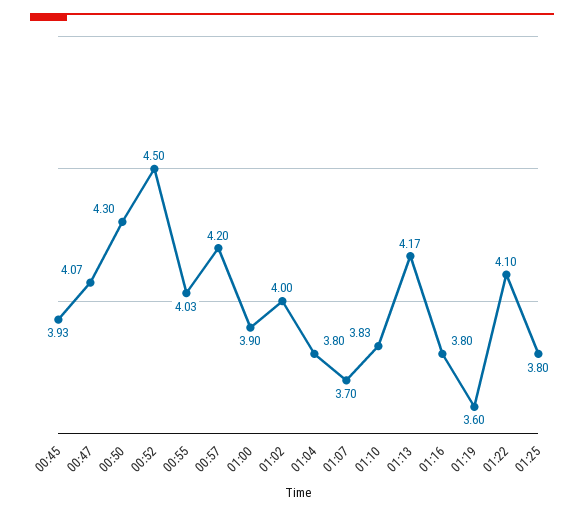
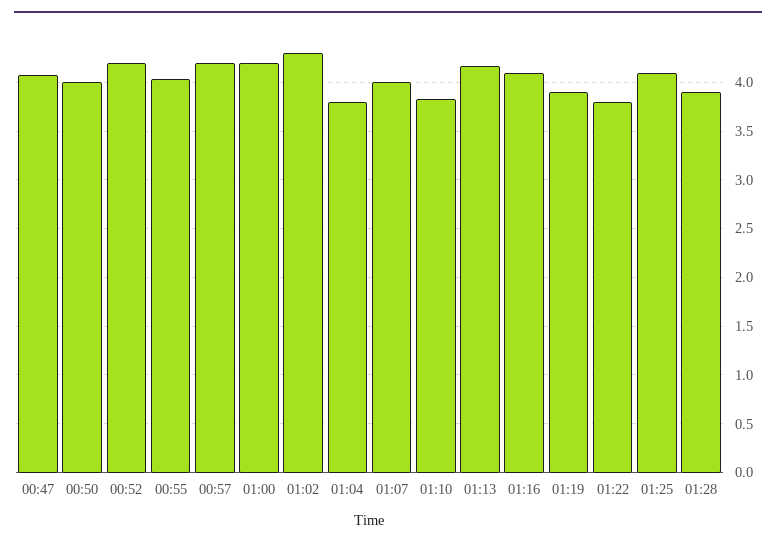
00:45: 3.93 -> none
00:50: 4.3 -> 4
00:52: 4.5 -> 4.2
01:00: 3.9 -> 4.2
01:02: 4 -> 4.3
01:07: 3.7 -> 4
01:16: 3.8 -> 4.1
01:19: 3.6 -> 3.9
01:22: 4.1 -> 3.8
01:25: 3.8 -> 4.1
01:28: none -> 3.9

